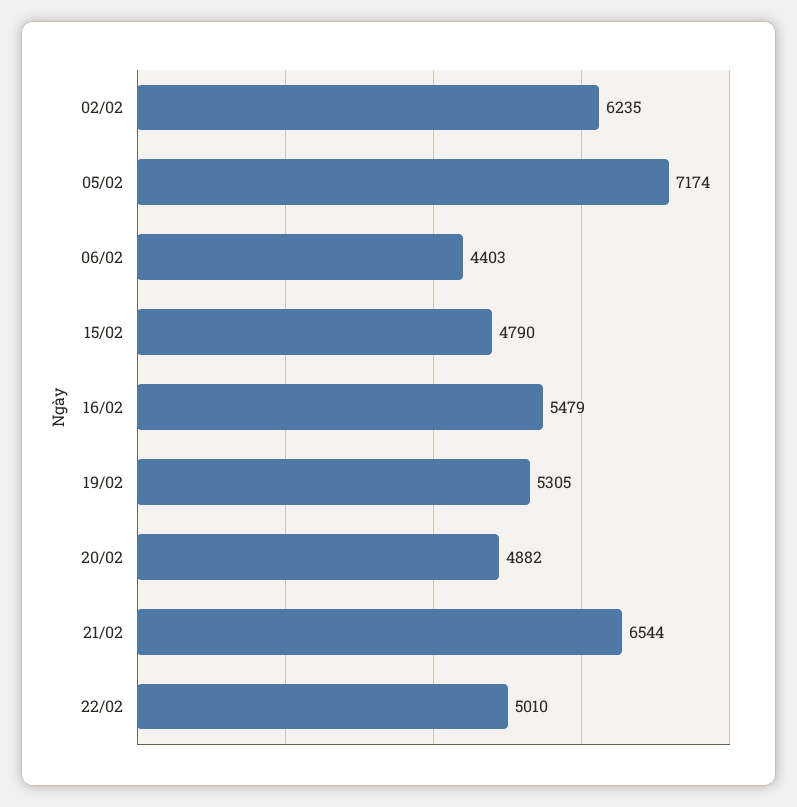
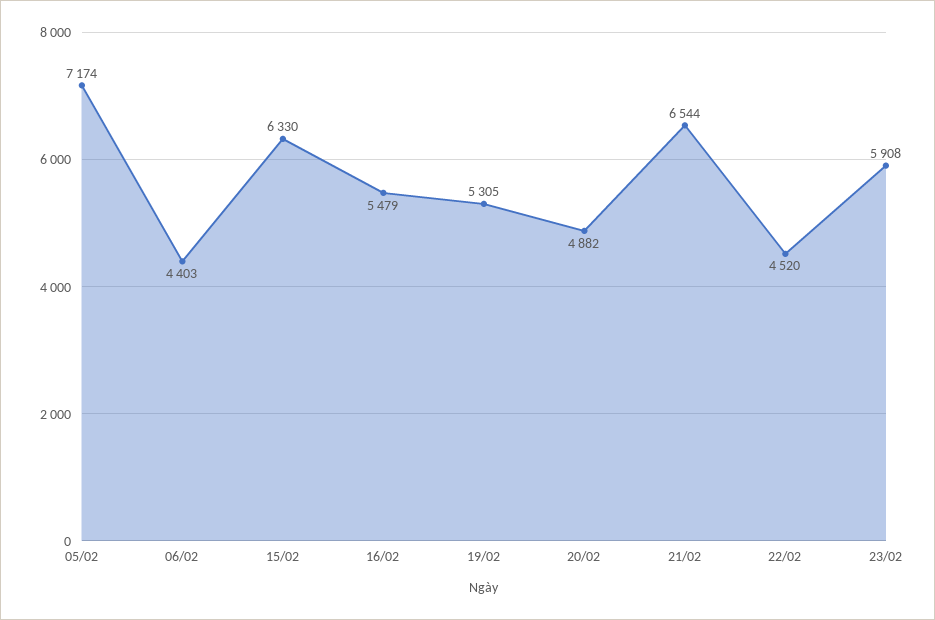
02/02: 6235 -> none
15/02: 4790 -> 6330
22/02: 5010 -> 4520
23/02: none -> 5908

